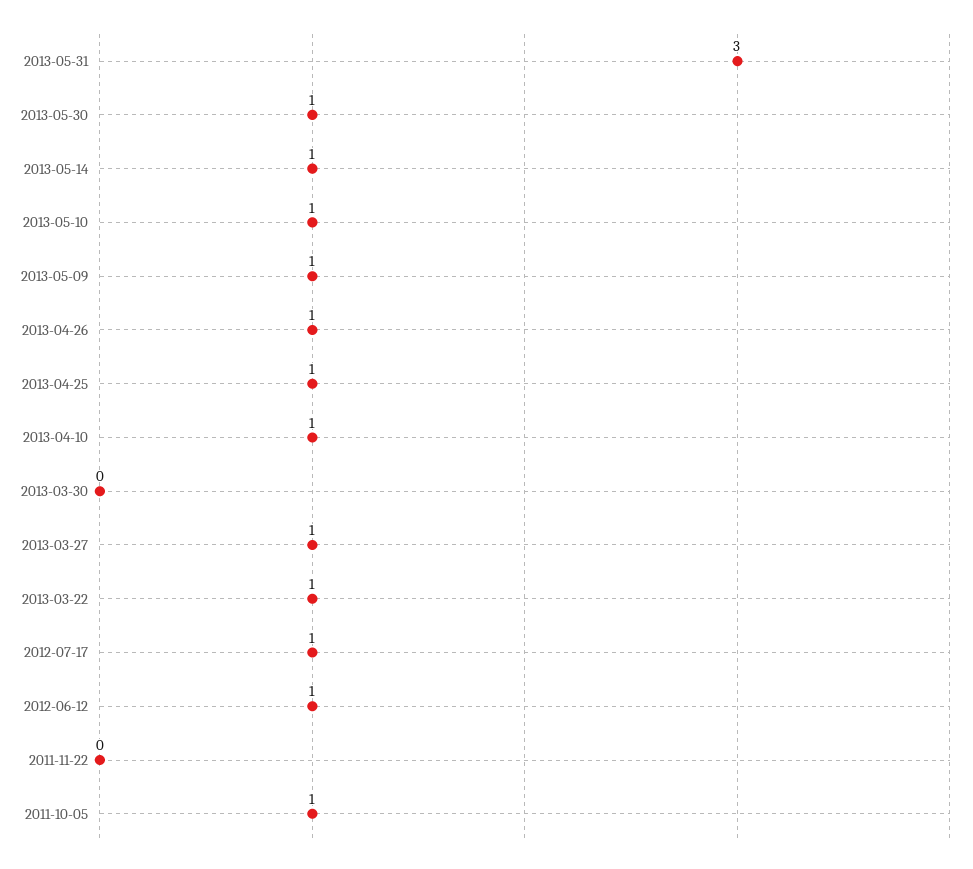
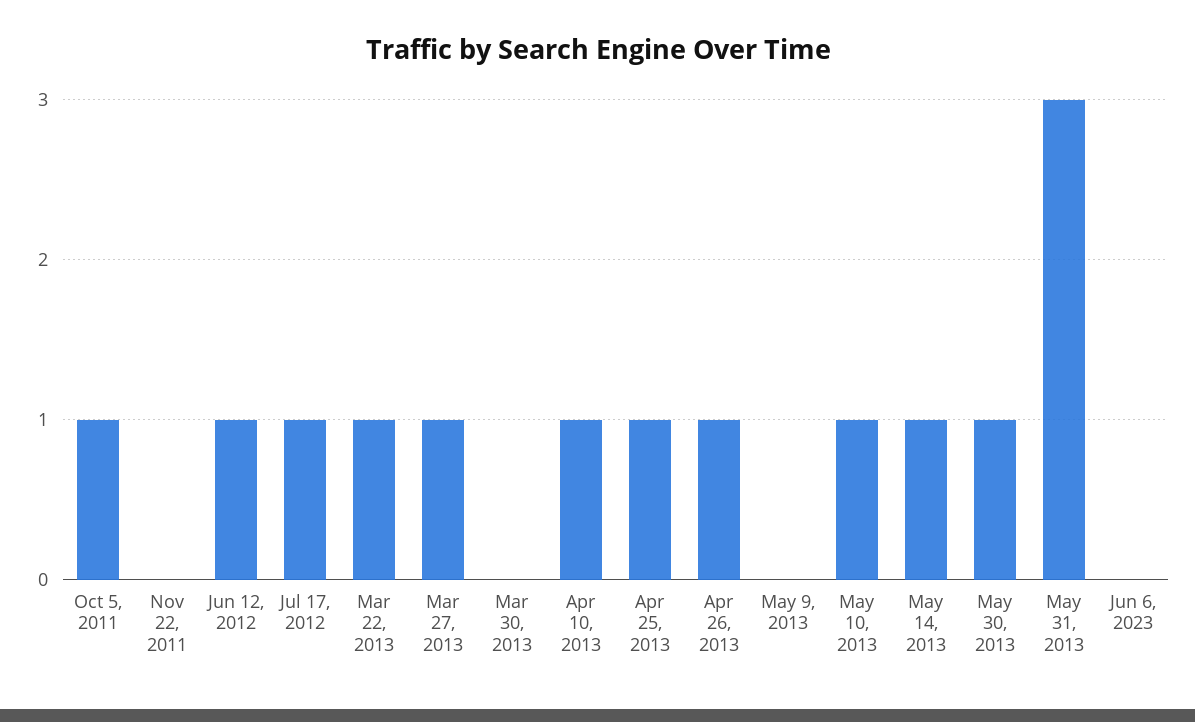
2013-05-09: 1 -> 0
Jun 6, 2023: none -> 0

